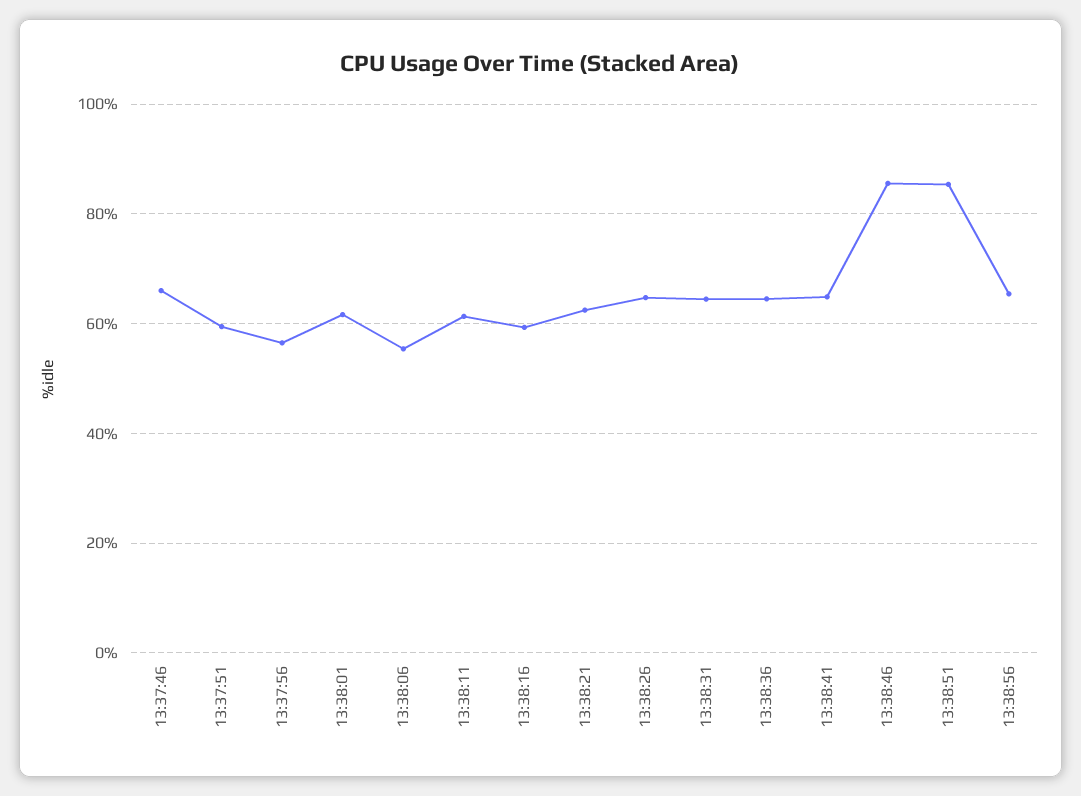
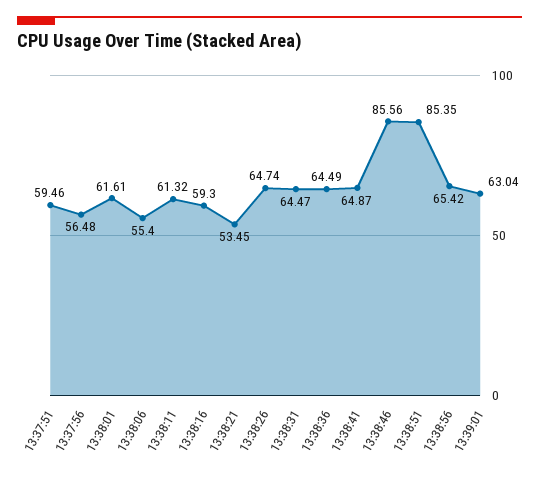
13:37:46: 66 -> none
13:38:21: 62 -> 53.45
13:39:01: none -> 63.04

